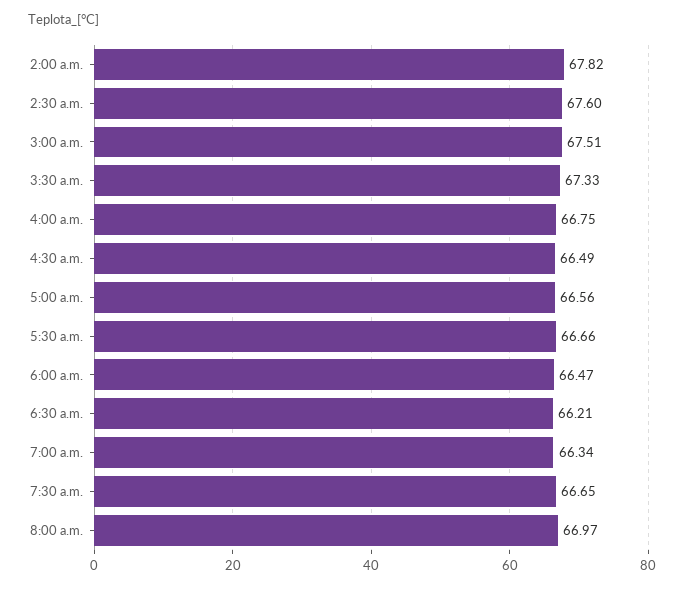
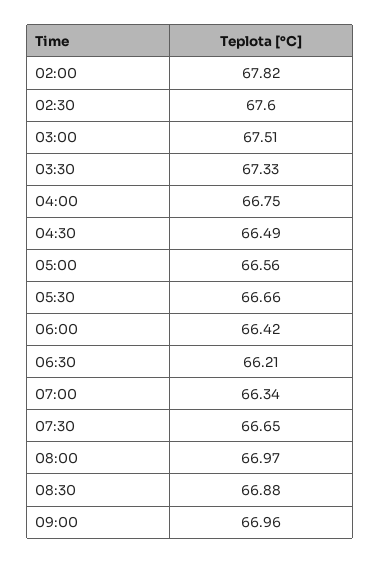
6:00 a.m.: 66.47 -> 66.42
08:30: none -> 66.88
09:00: none -> 66.96

